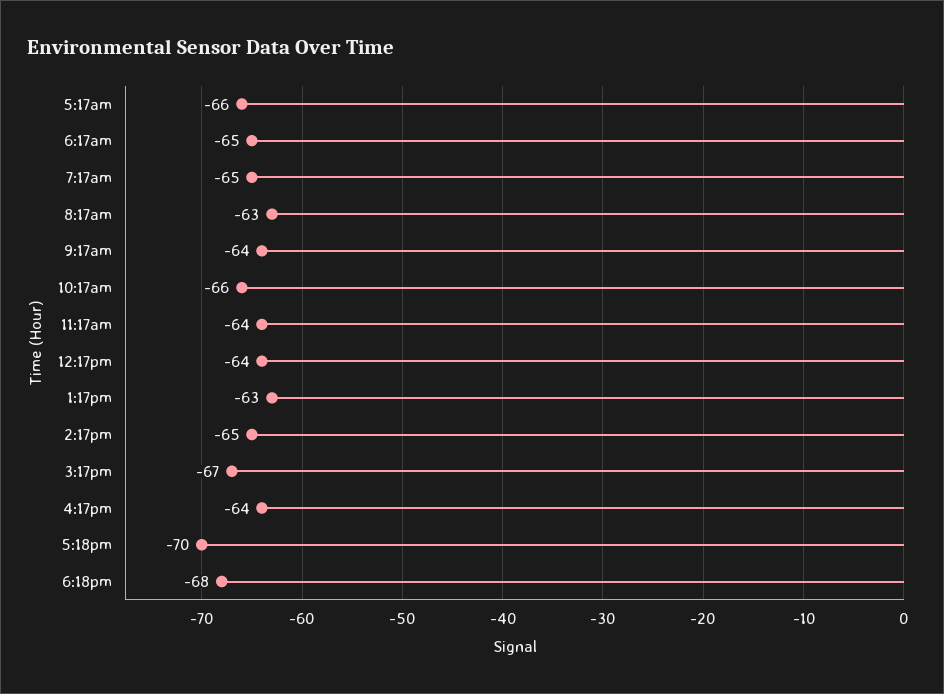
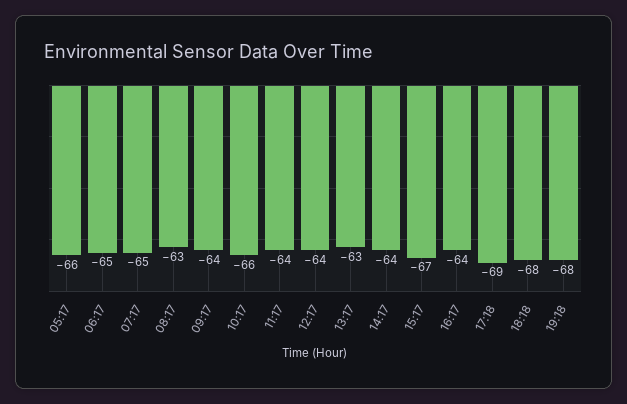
2:17pm: -65 -> -64
5:18pm: -70 -> -69
19:18: none -> -68

